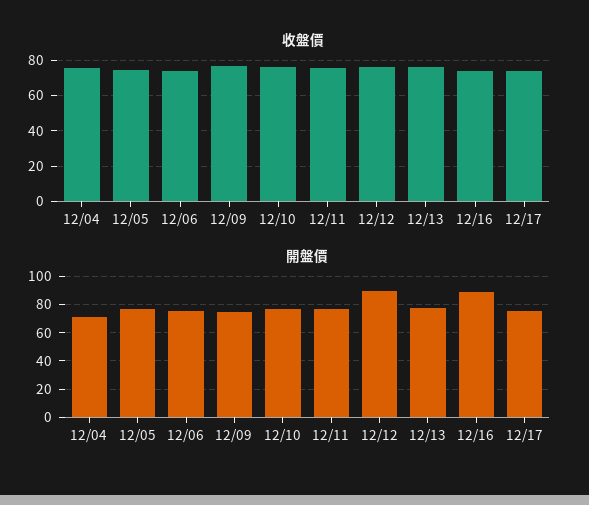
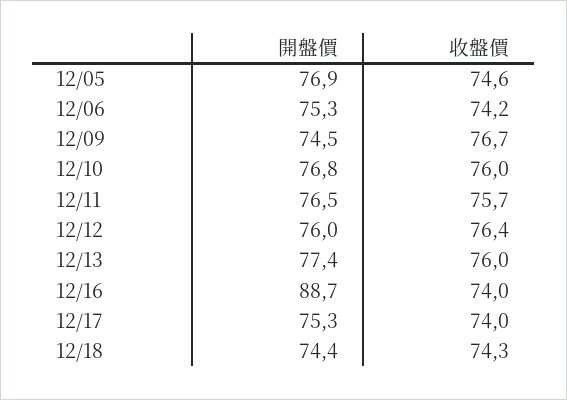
收盤價, 12/04: 75 -> none
開盤價, 12/04: 70 -> none
開盤價, 12/12: 90 -> 76
開盤價, 12/18: none -> 74.4
收盤價, 12/18: none -> 74.3

